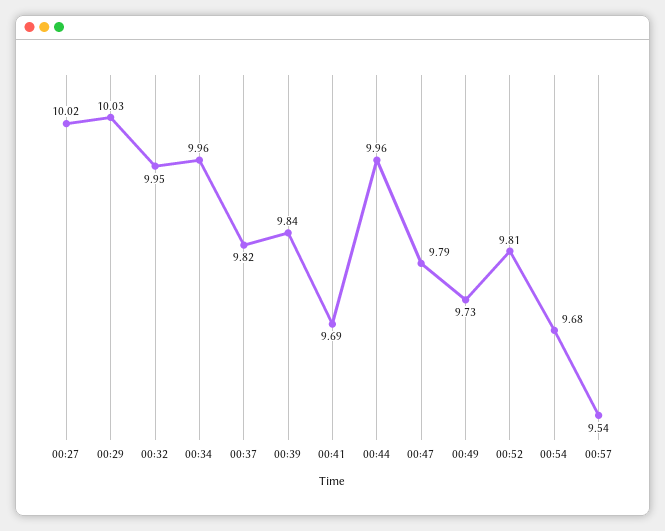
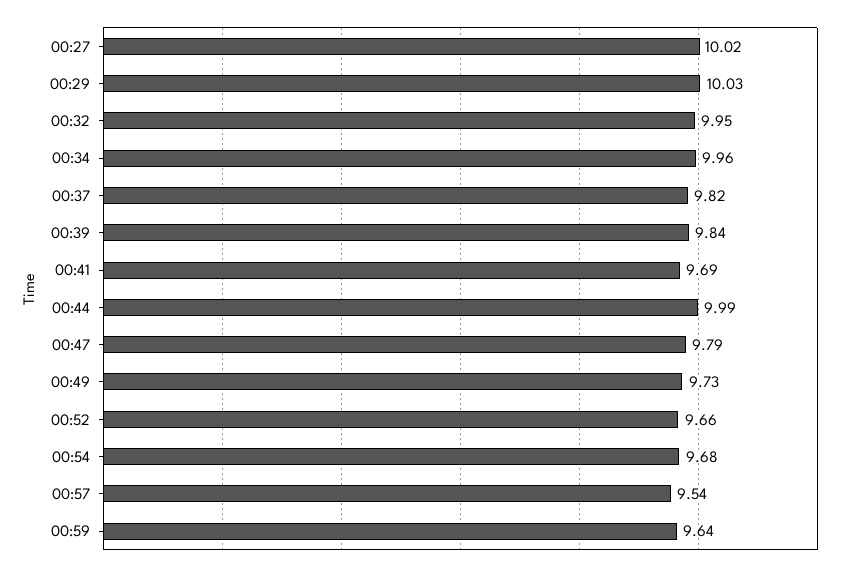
00:44: 9.96 -> 9.99
00:52: 9.81 -> 9.66
00:59: none -> 9.64

